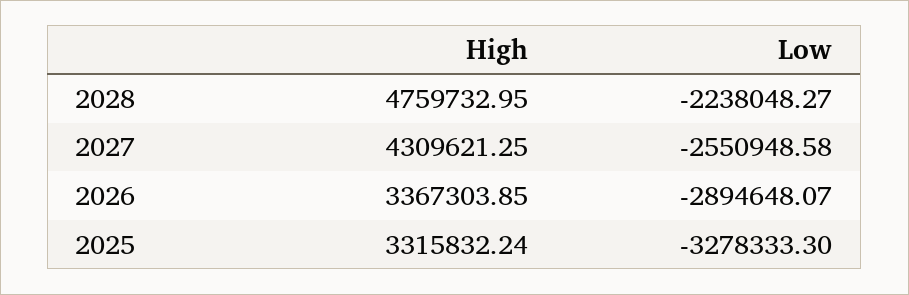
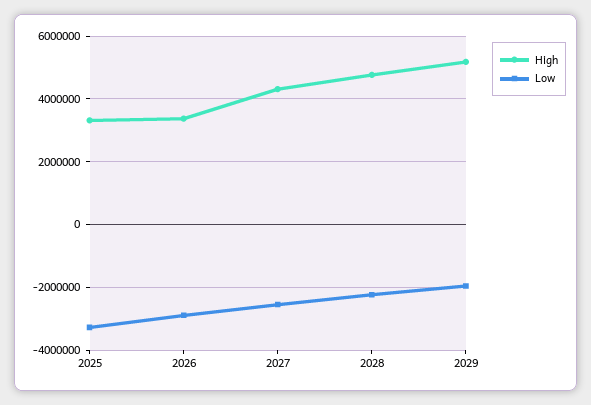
High, 2029: none -> 5200000
Low, 2029: none -> -2000000

